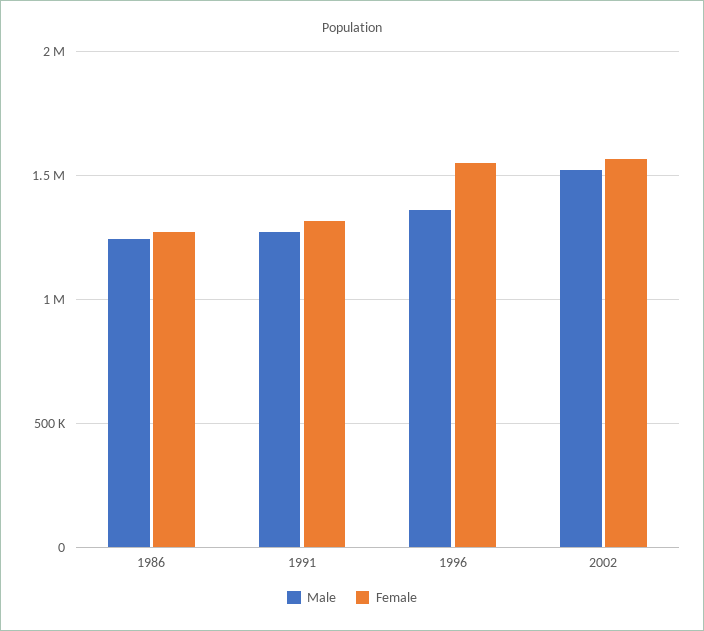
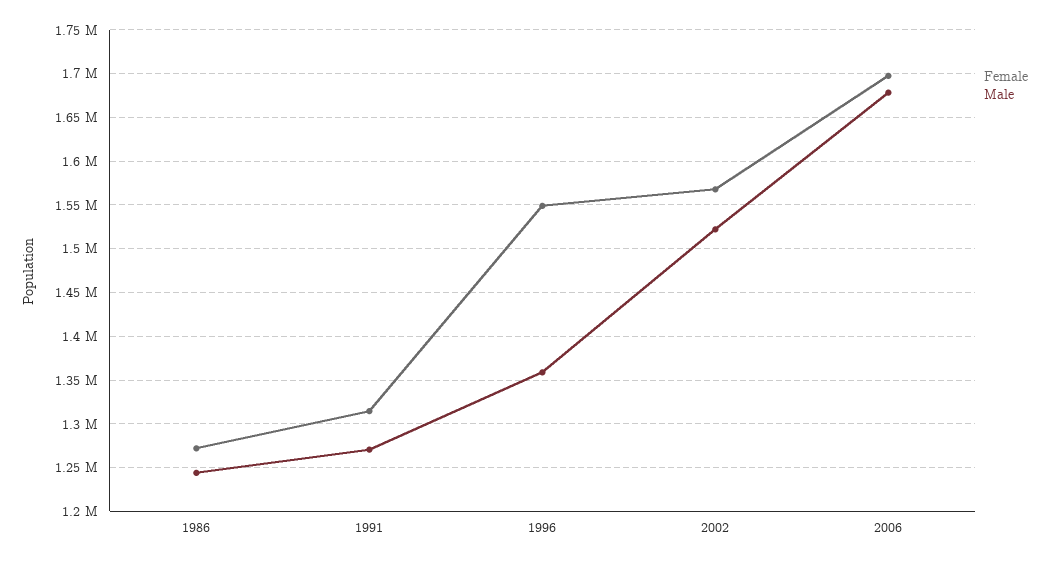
Female, 2006: none -> 1700000
Male, 2006: none -> 1680000

